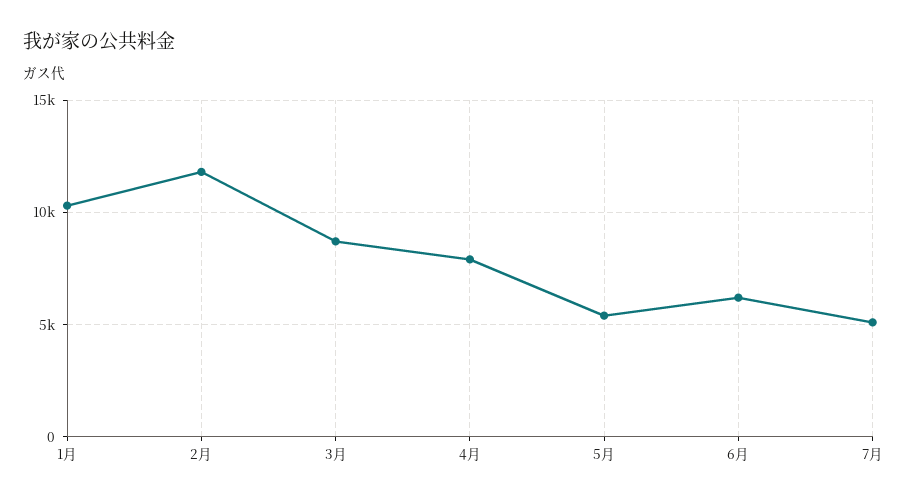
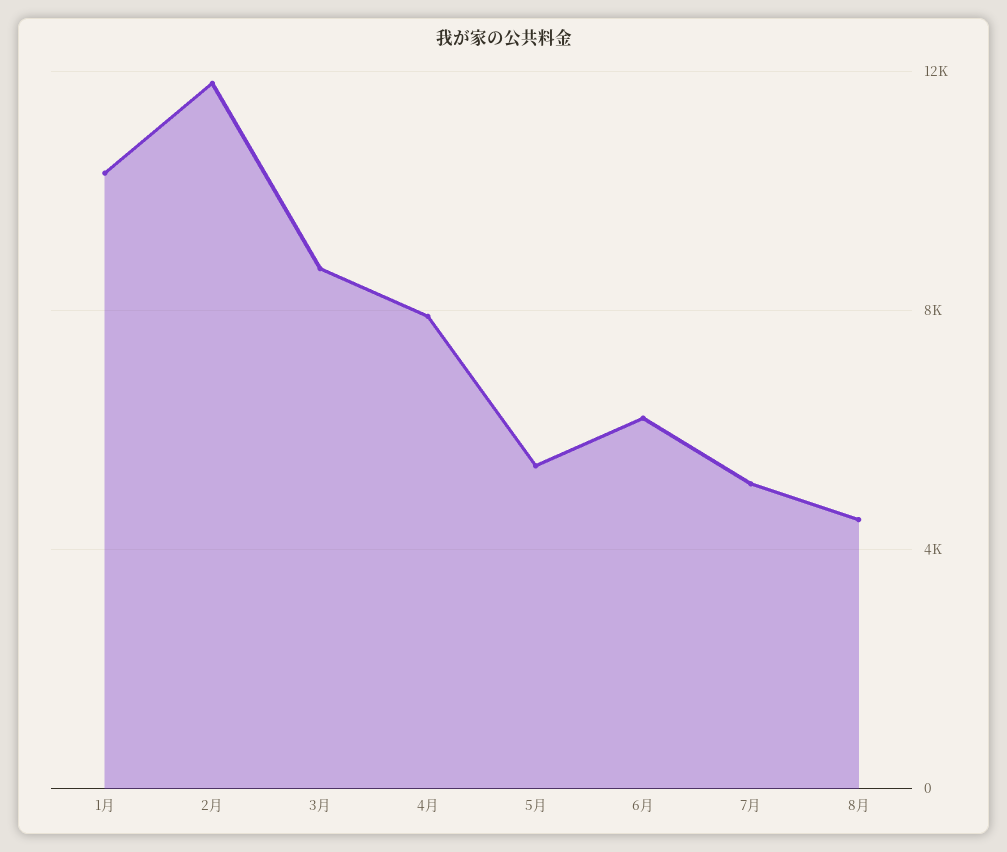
8月: none -> 4500

